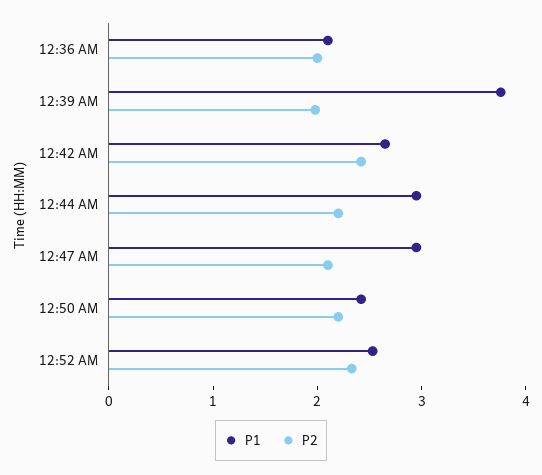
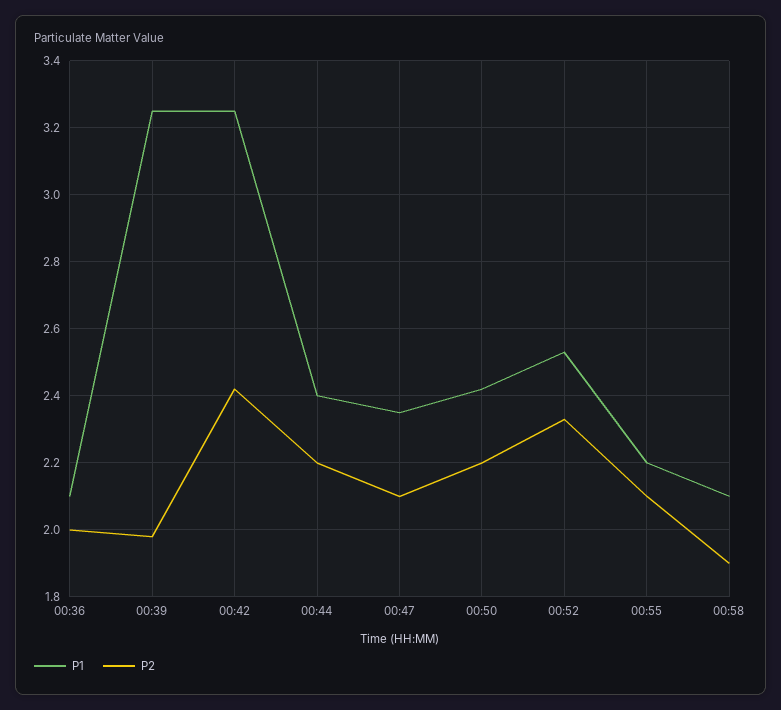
P1, 12:39 AM: 3.8 -> 3.25
P1, 12:42 AM: 2.6 -> 3.25
P1, 12:44 AM: 3 -> 2.4
P1, 12:47 AM: 3 -> 2.35
P1, 00:55: none -> 2.2
P2, 00:55: none -> 2.1
P1, 00:58: none -> 2.1
P2, 00:58: none -> 1.9

